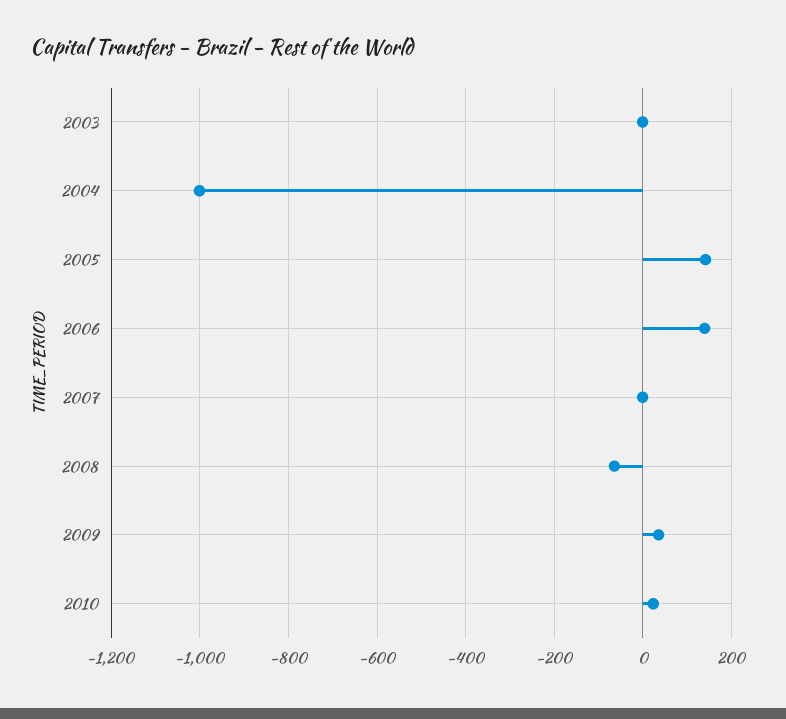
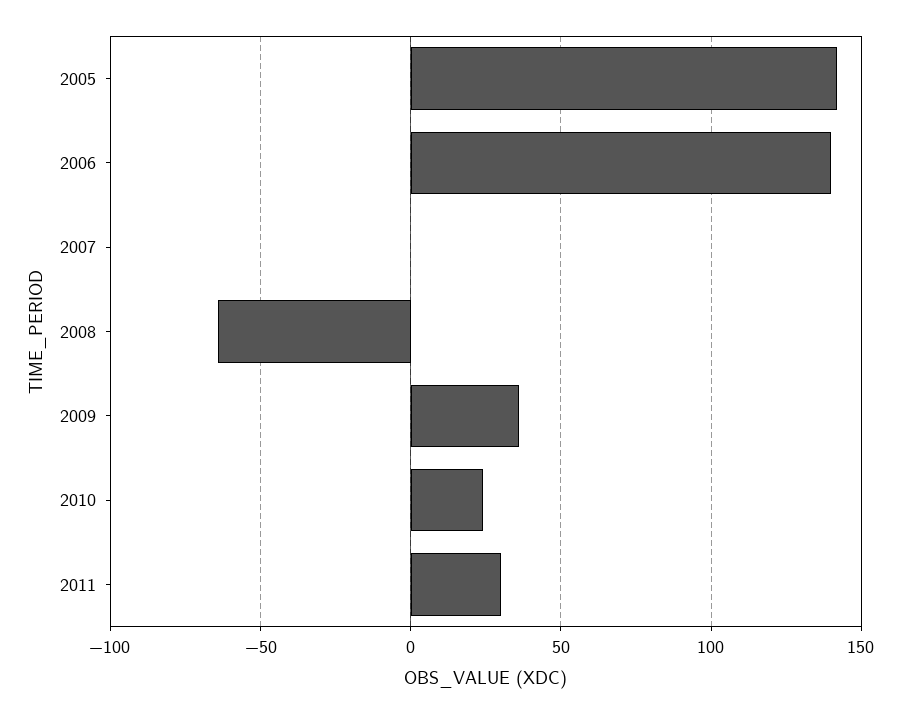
2003: 0 -> none
2004: -1000 -> none
2011: none -> 30

